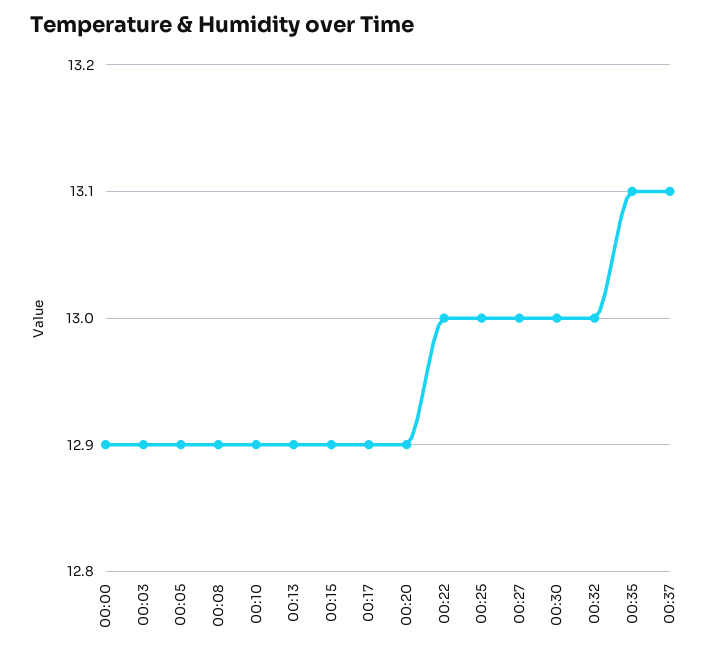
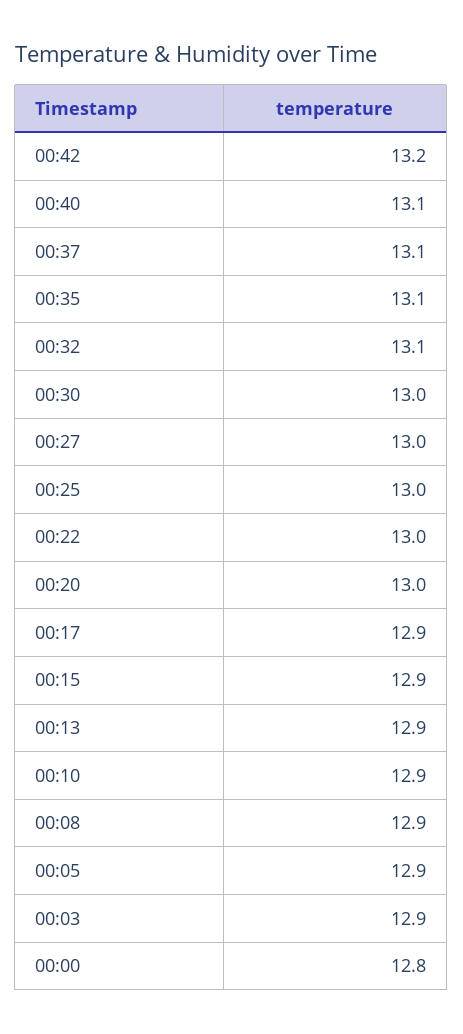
00:00: 12.9 -> 12.8
00:20: 12.9 -> 13
00:32: 13 -> 13.1
00:42: none -> 13.2
00:40: none -> 13.1

